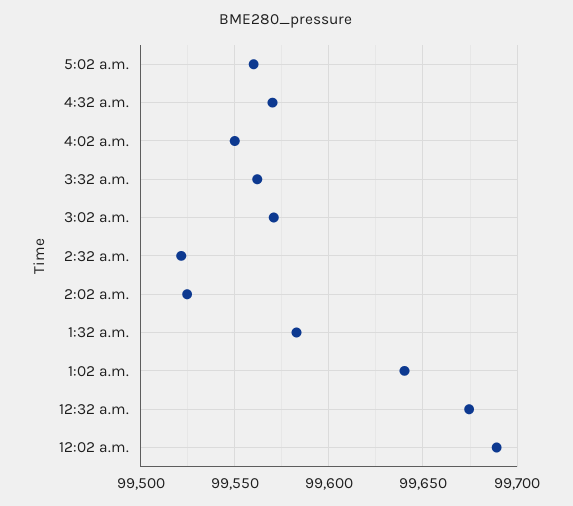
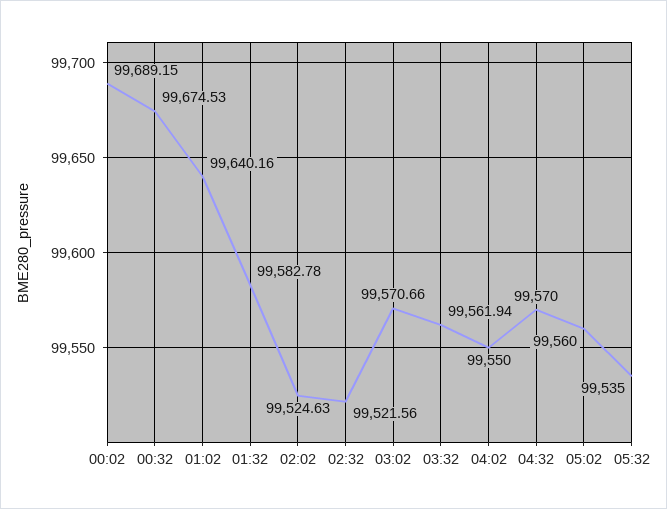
05:32: none -> 99535

